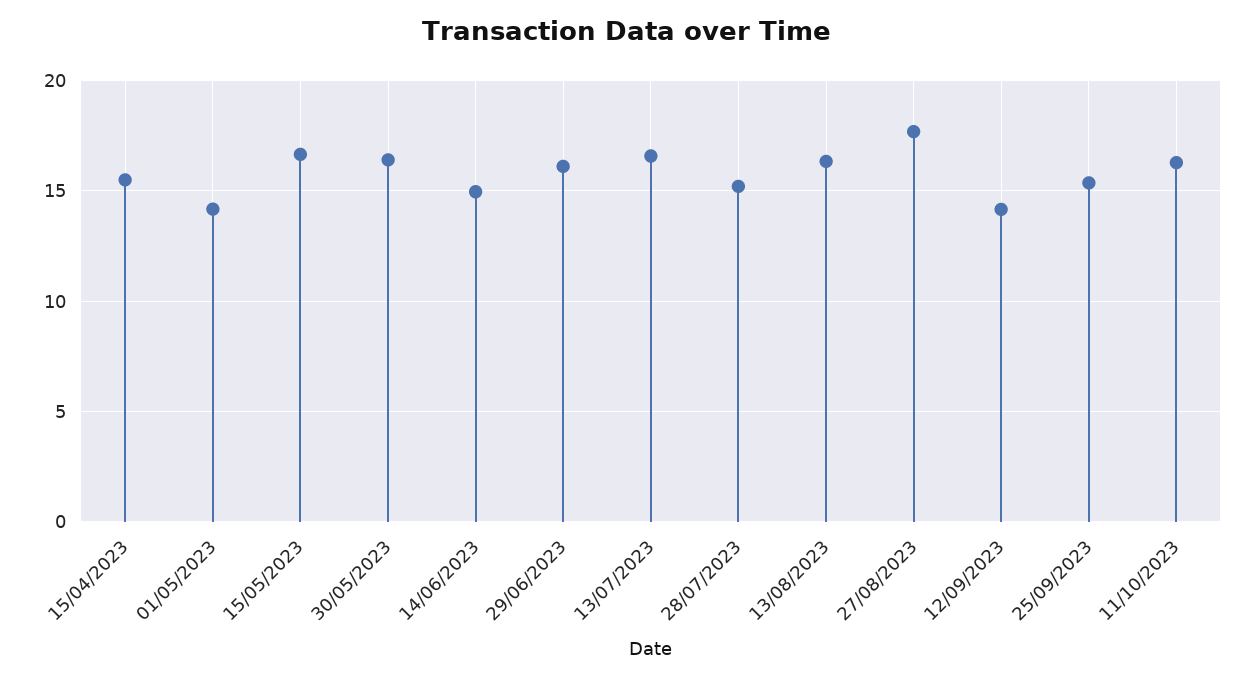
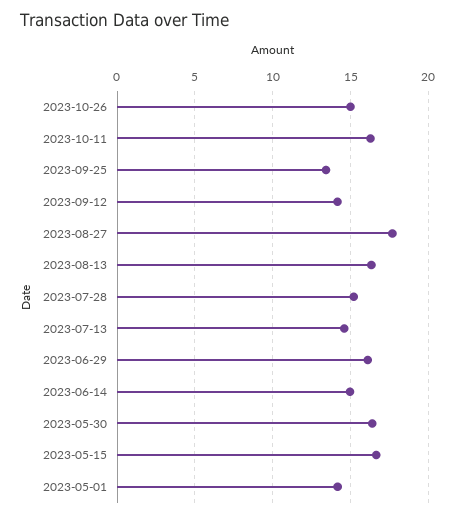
15/04/2023: 15.5 -> none
13/07/2023: 16.5 -> 14.5
25/09/2023: 15.5 -> 13.5
2023-10-26: none -> 15

